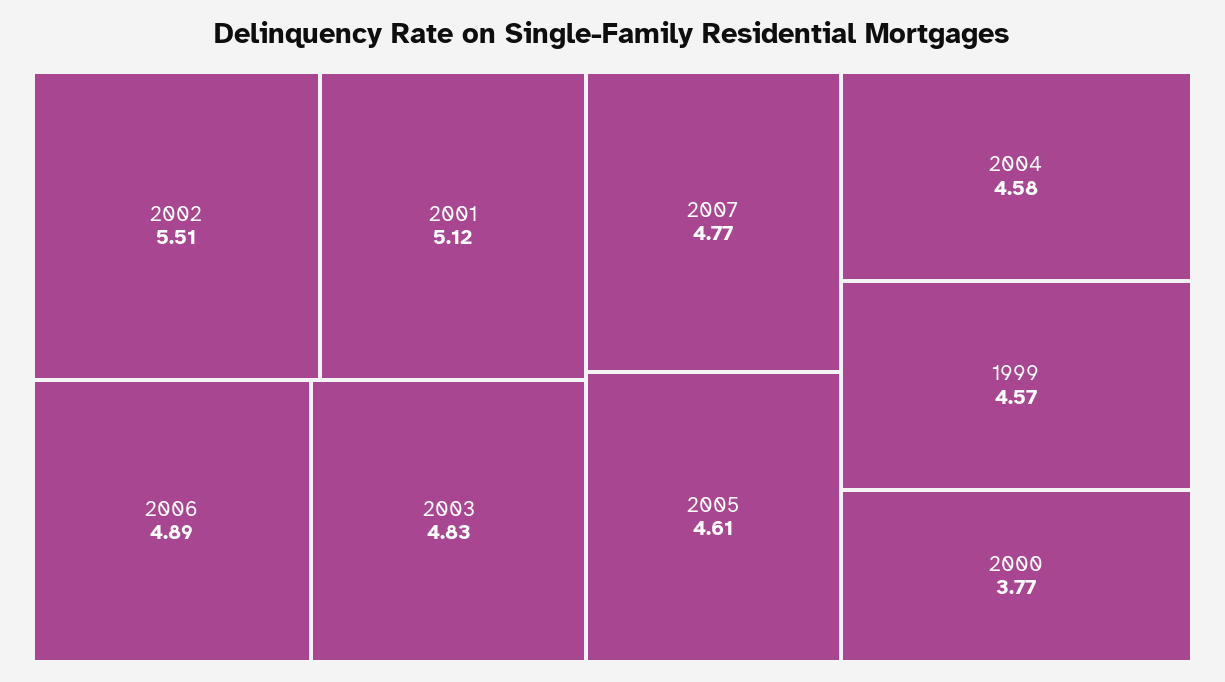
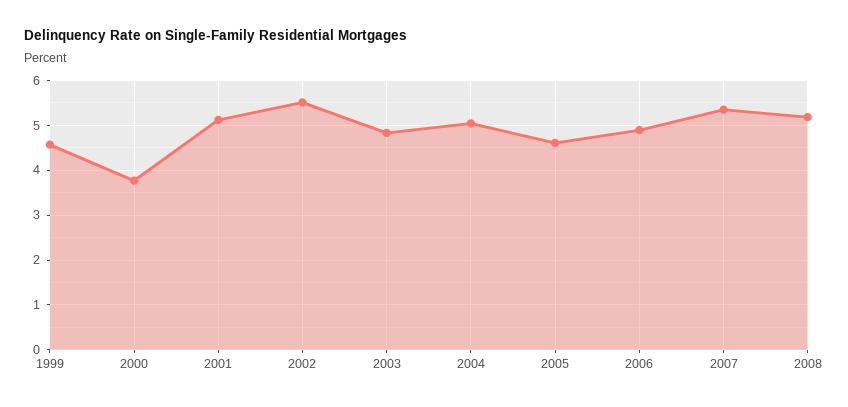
2007: 4.77 -> 5.4
2004: 4.58 -> 5
2008: none -> 5.2

